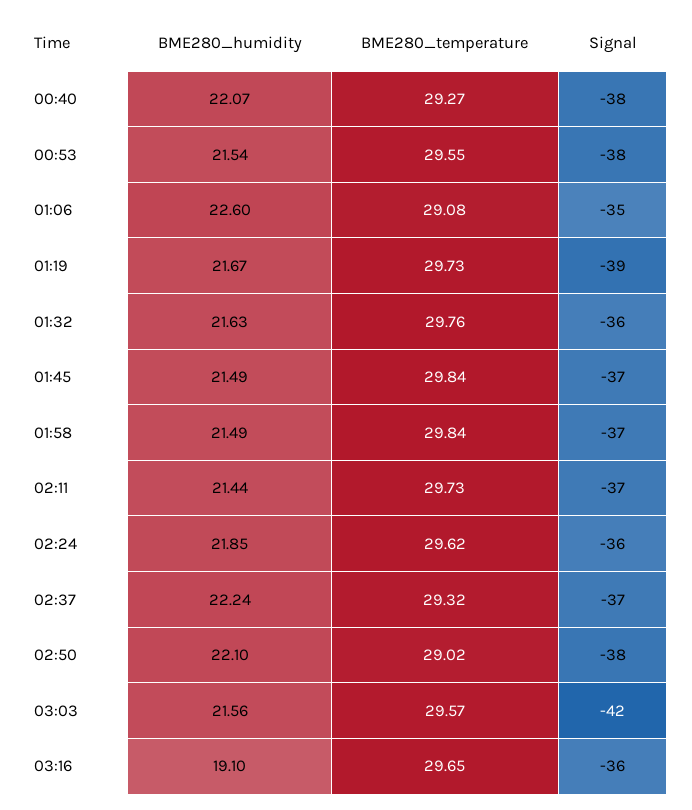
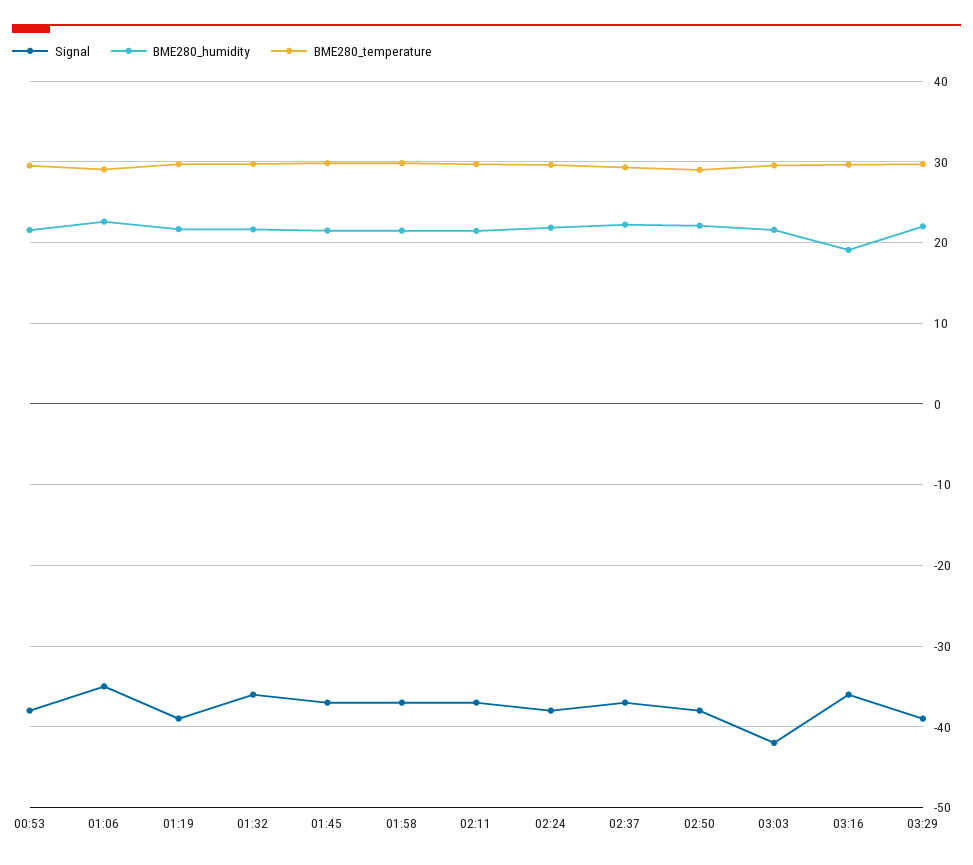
BME280_humidity, 00:40: 22.07 -> none
BME280_temperature, 00:40: 29.27 -> none
Signal, 00:40: -38 -> none
Signal, 02:24: -36 -> -38
Signal, 03:29: none -> -39
BME280_humidity, 03:29: none -> 22
BME280_temperature, 03:29: none -> 30

